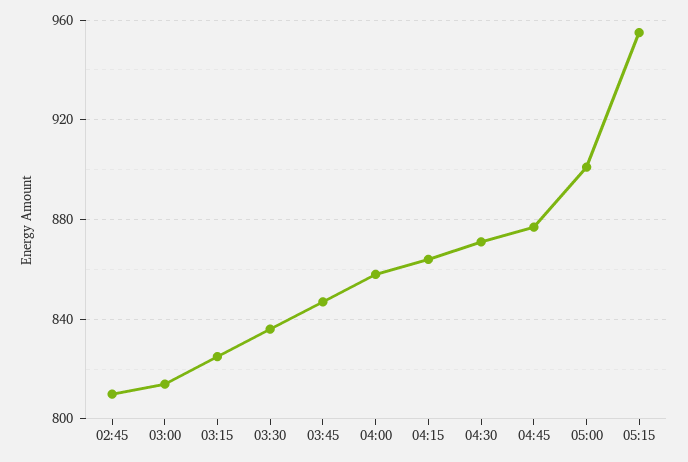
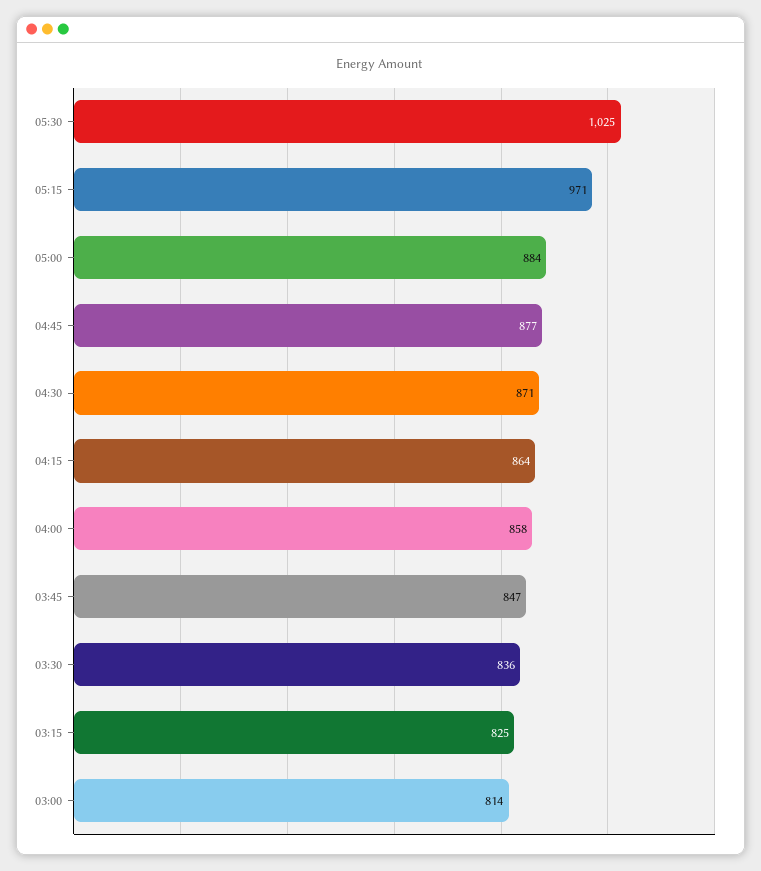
02:45: 810 -> none
05:00: 900 -> 884
05:15: 955 -> 971
05:30: none -> 1025

